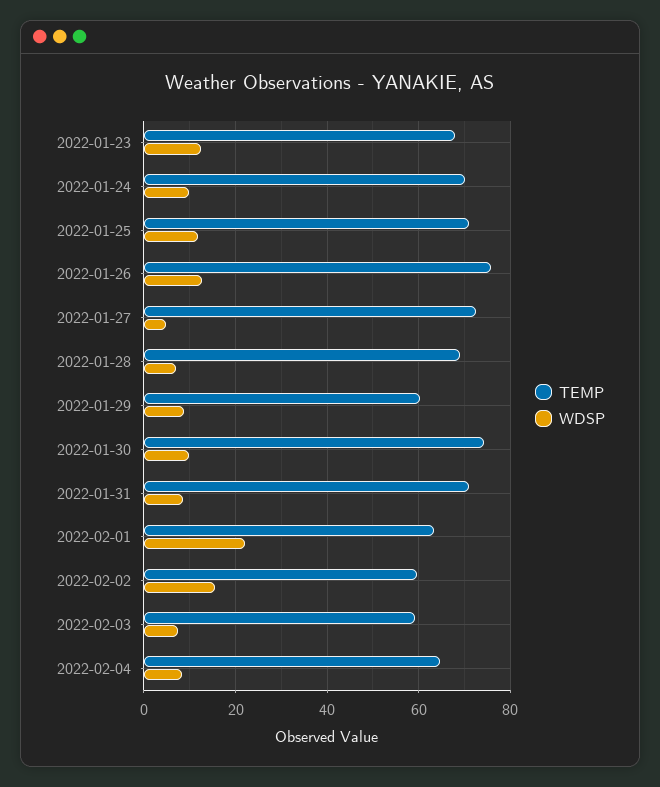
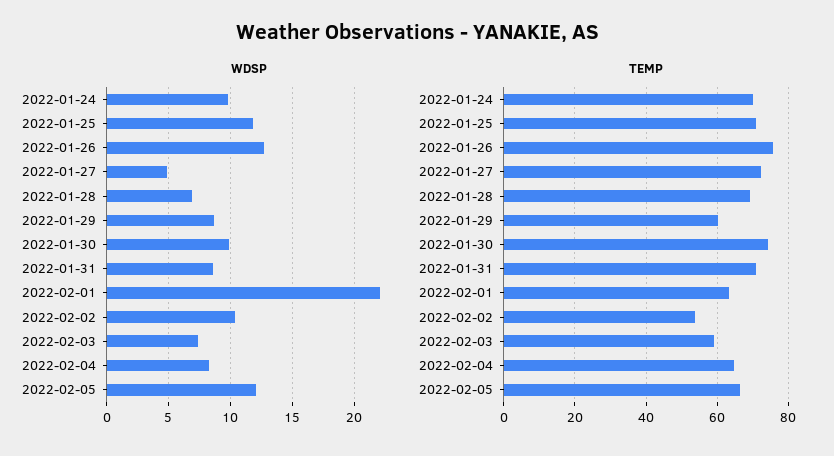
TEMP, 2022-01-23: 68 -> none
WDSP, 2022-01-23: 12 -> none
TEMP, 2022-02-02: 60 -> 54
WDSP, 2022-02-02: 16 -> 10.5
WDSP, 2022-02-05: none -> 12
TEMP, 2022-02-05: none -> 66

